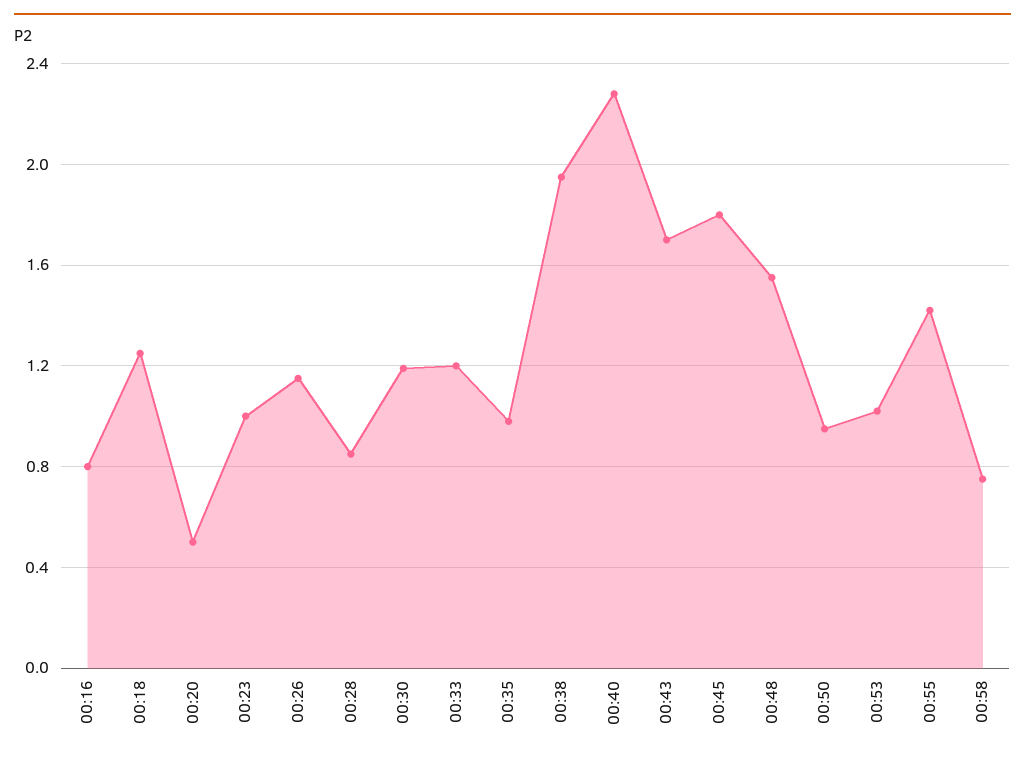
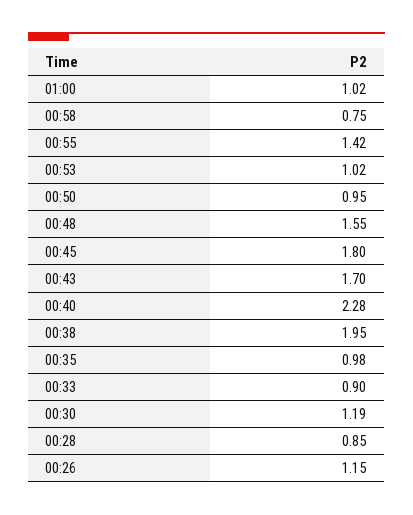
00:16: 0.8 -> none
00:18: 1.25 -> none
00:20: 0.5 -> none
00:23: 1 -> none
00:33: 1.2 -> 0.9
01:00: none -> 1.02

